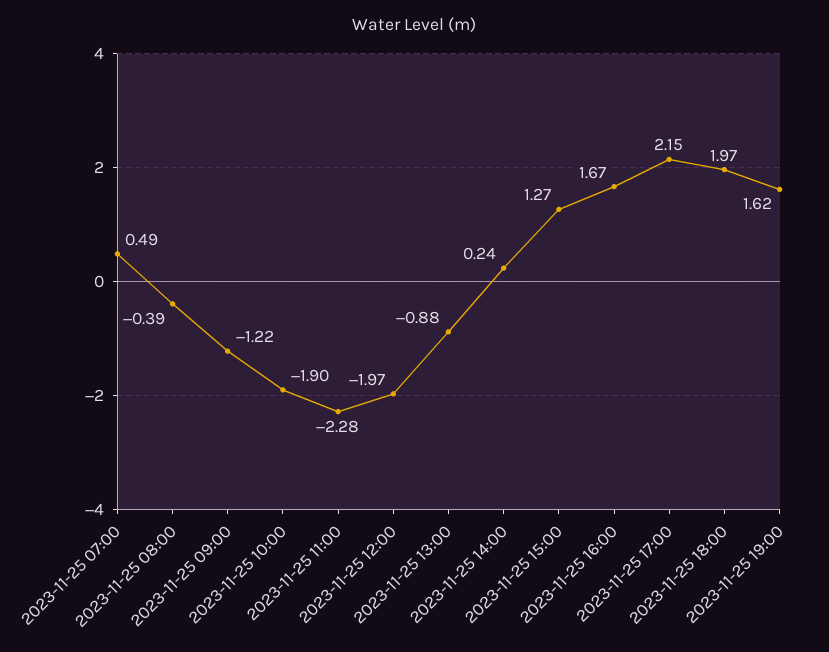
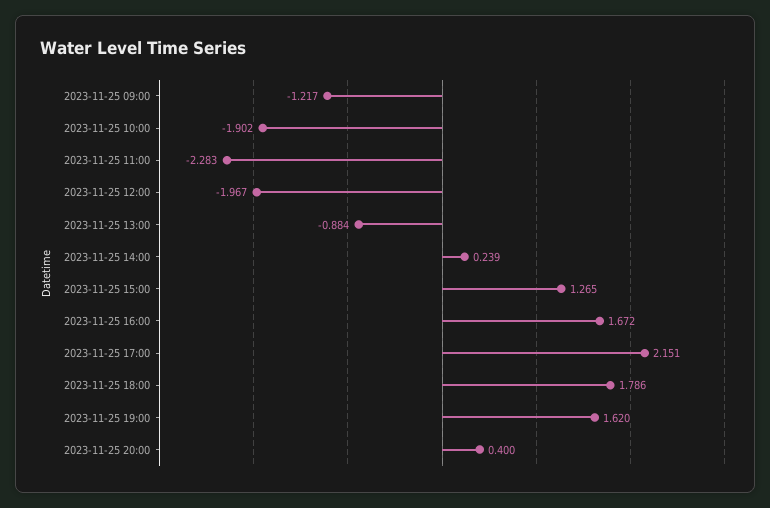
2023-11-25 07:00: 0.49 -> none
2023-11-25 08:00: -0.39 -> none
2023-11-25 18:00: 1.97 -> 1.786
2023-11-25 20:00: none -> 0.4

